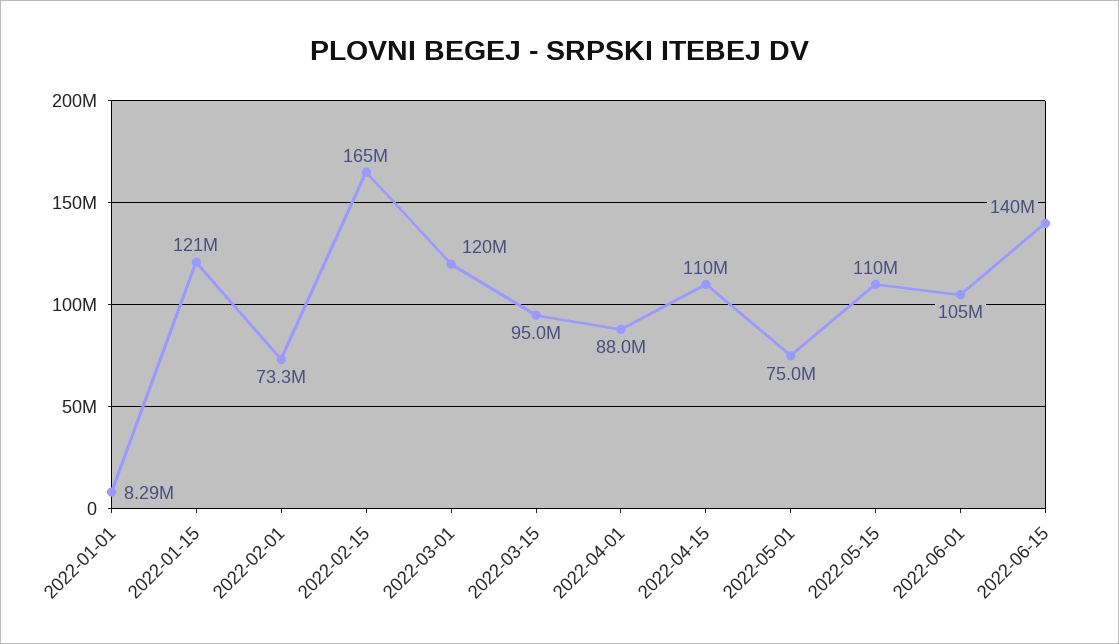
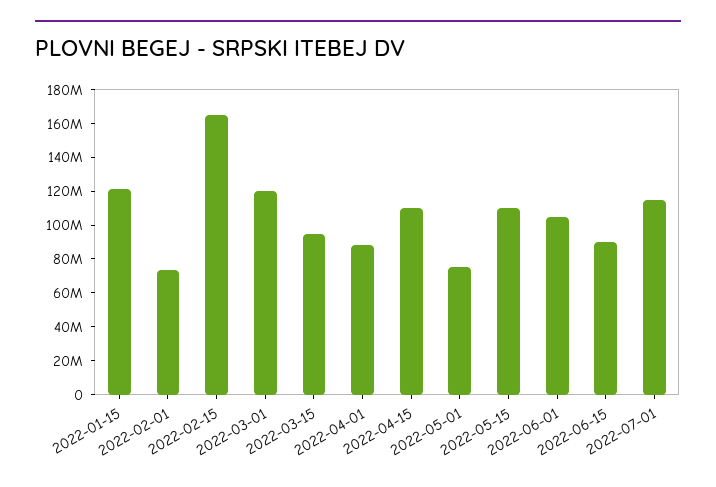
2022-01-01: 8290000 -> none
2022-06-15: 140000000 -> 90000000
2022-07-01: none -> 115000000

